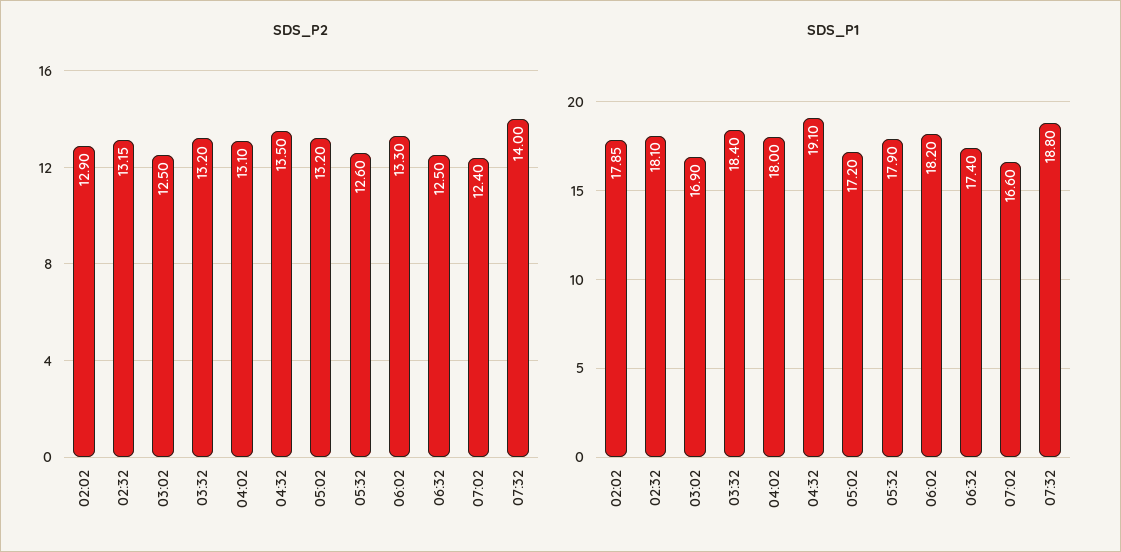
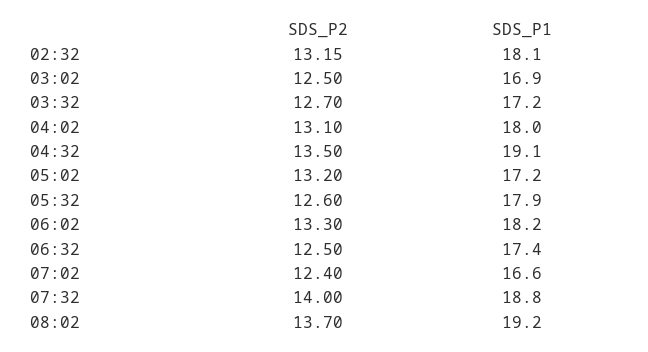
SDS_P2, 02:02: 12.9 -> none
SDS_P2, 03:32: 13.2 -> 12.7
SDS_P1, 02:02: 17.85 -> none
SDS_P1, 03:32: 18.4 -> 17.2
SDS_P2, 08:02: none -> 13.7
SDS_P1, 08:02: none -> 19.2

